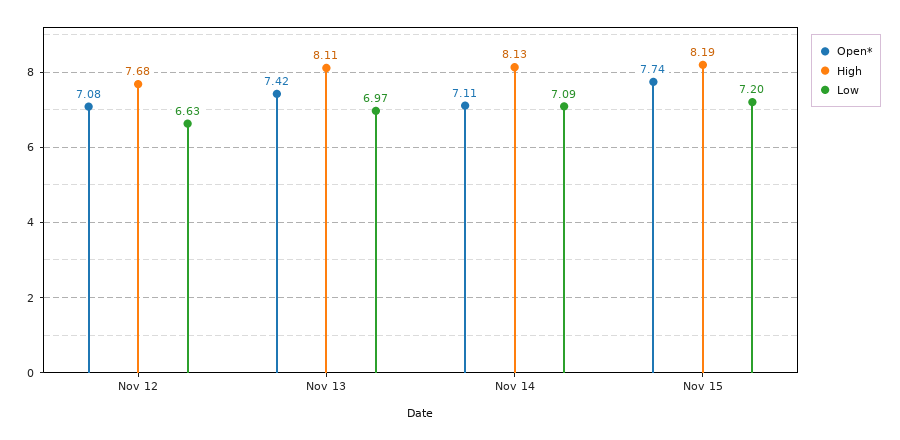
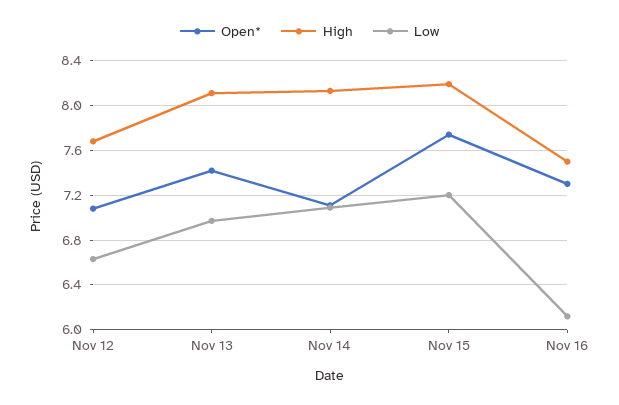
Open*, Nov 16: none -> 7.3
High, Nov 16: none -> 7.5
Low, Nov 16: none -> 6.1

